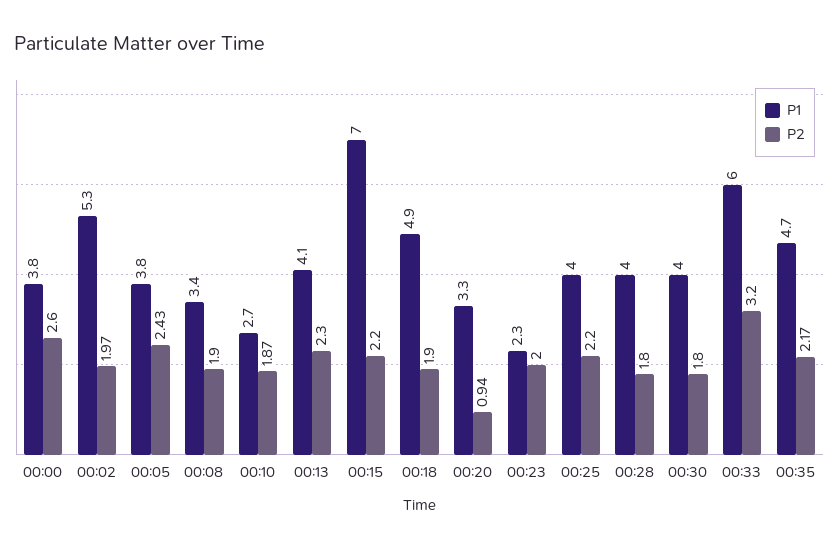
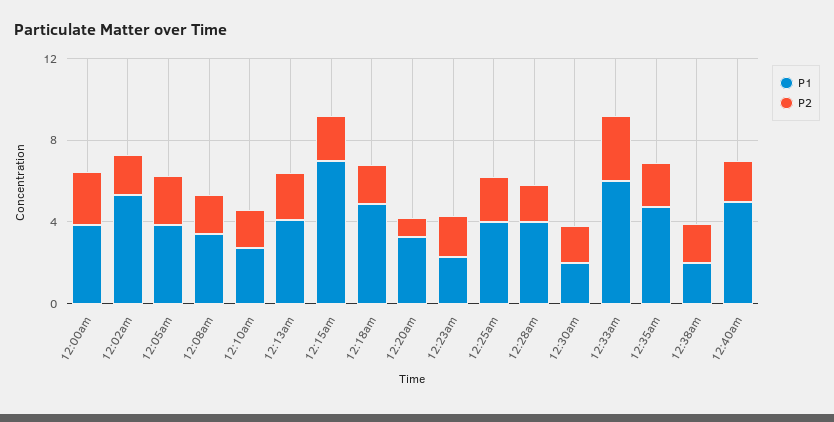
P1, 00:30: 4 -> 2
P1, 12:38am: none -> 2
P2, 12:38am: none -> 2
P1, 12:40am: none -> 5
P2, 12:40am: none -> 2

